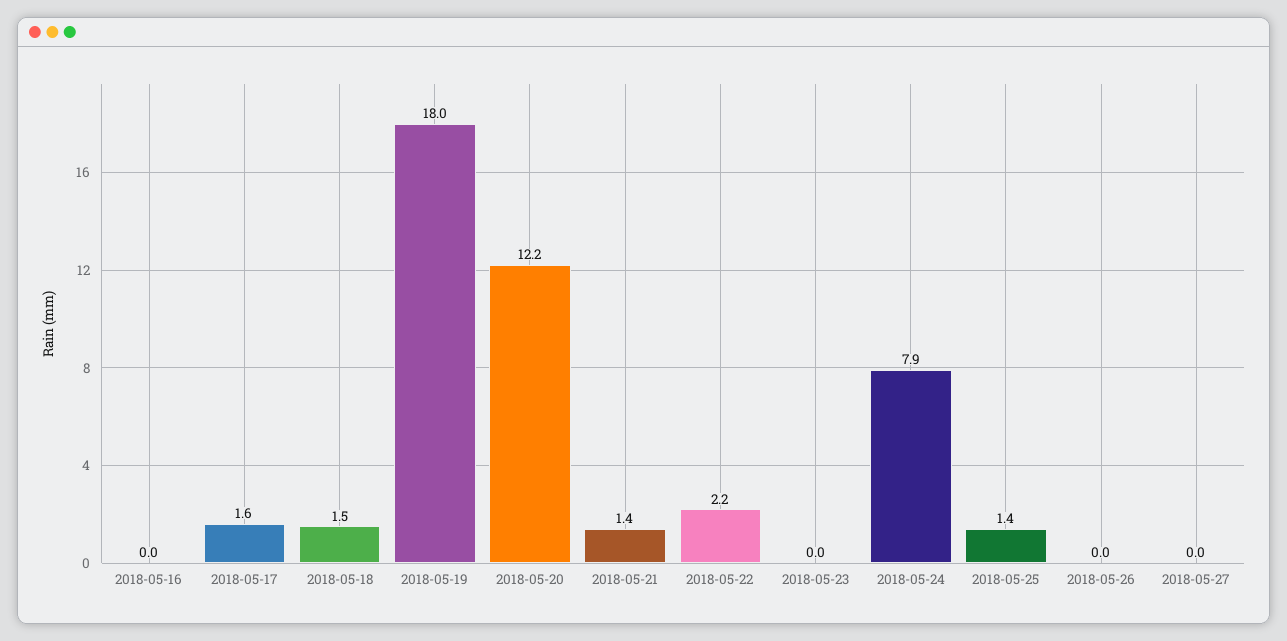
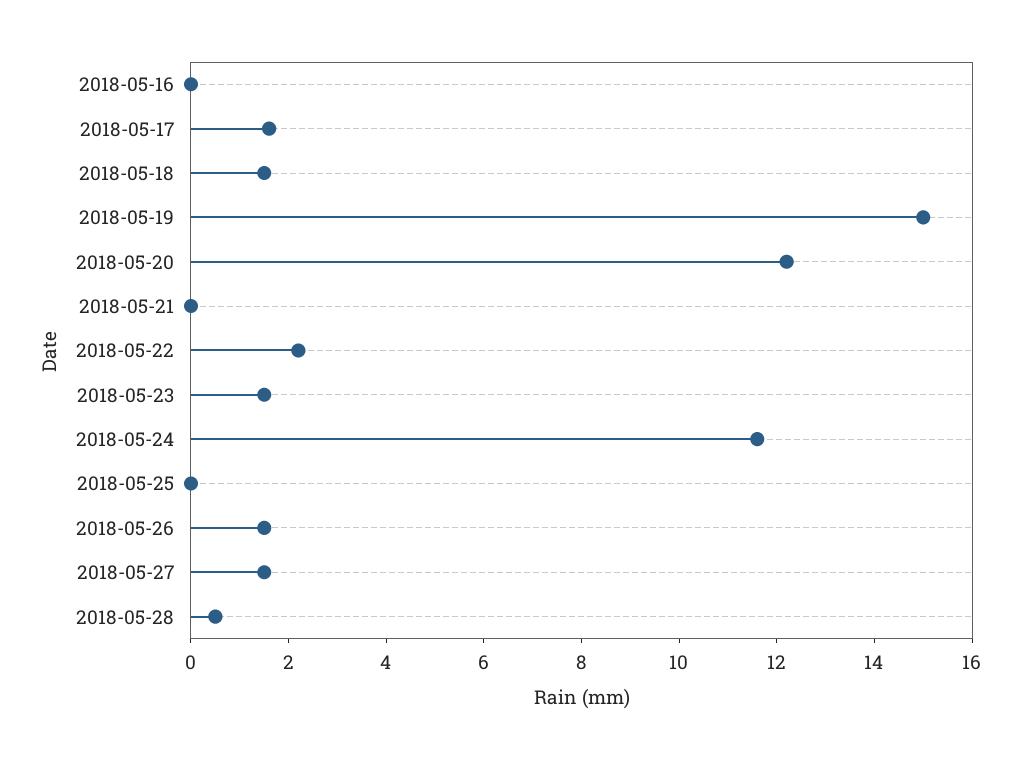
2018-05-19: 18 -> 15
2018-05-21: 1.4 -> 0
2018-05-23: 0 -> 1.5
2018-05-24: 7.9 -> 11.5
2018-05-25: 1.4 -> 0
2018-05-26: 0 -> 1.5
2018-05-27: 0 -> 1.5
2018-05-28: none -> 0.5

